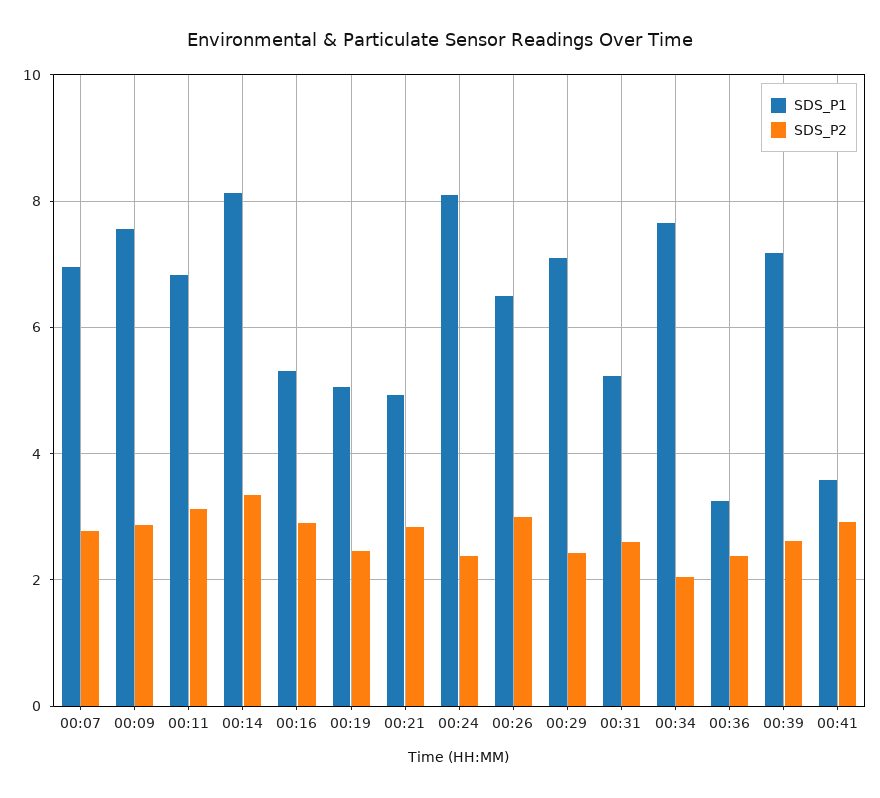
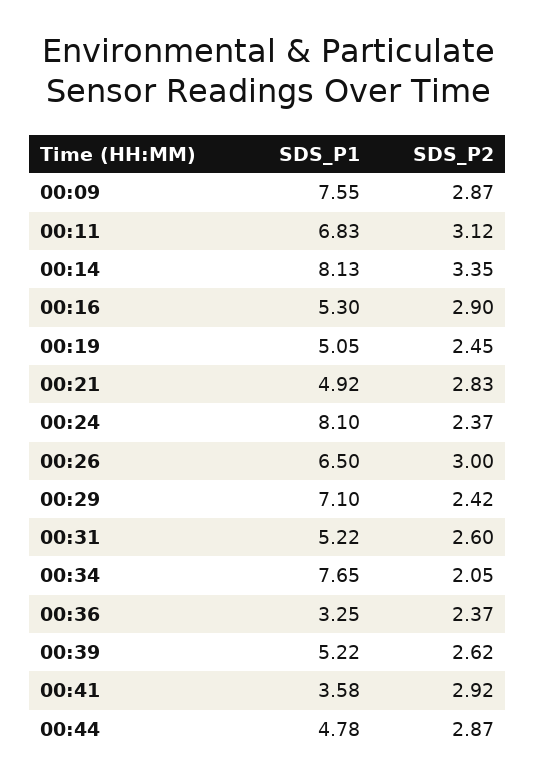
SDS_P1, 00:07: 7 -> none
SDS_P2, 00:07: 2.8 -> none
SDS_P1, 00:39: 7.2 -> 5.22
SDS_P1, 00:44: none -> 4.78
SDS_P2, 00:44: none -> 2.87

